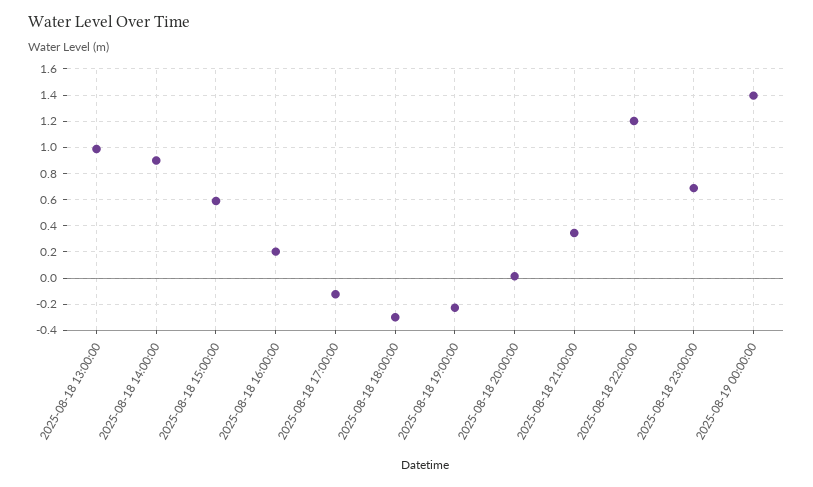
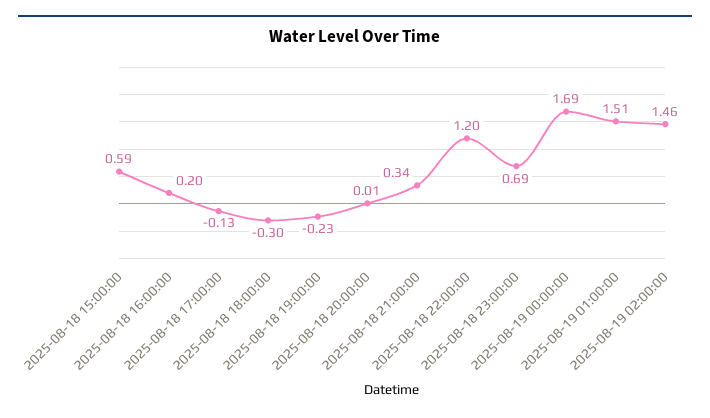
2025-08-18 13:00:00: 1 -> none
2025-08-18 14:00:00: 0.9 -> none
2025-08-19 00:00:00: 1.4 -> 1.69
2025-08-19 01:00:00: none -> 1.51
2025-08-19 02:00:00: none -> 1.46

